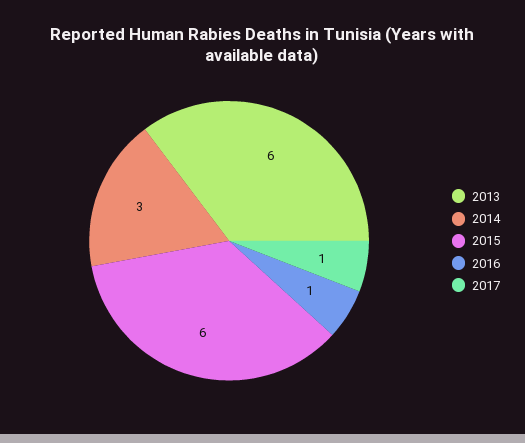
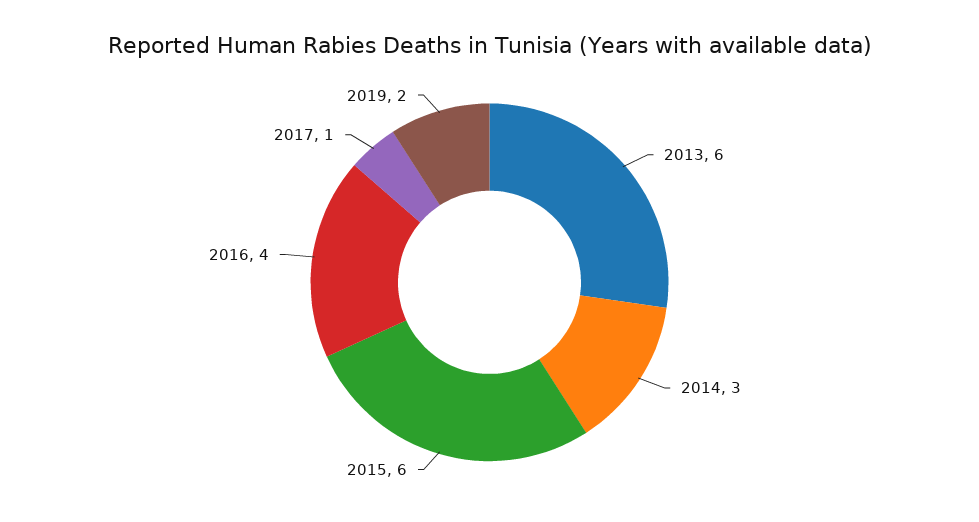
2016: 1 -> 4
2019: none -> 2

